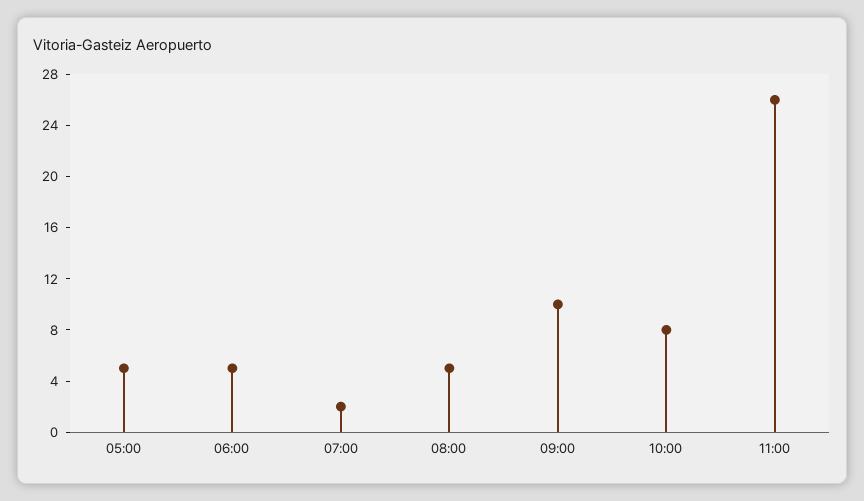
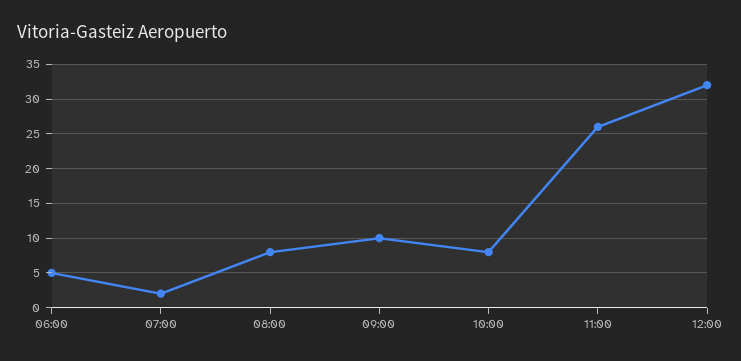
05:00: 5 -> none
08:00: 5 -> 8
12:00: none -> 32

